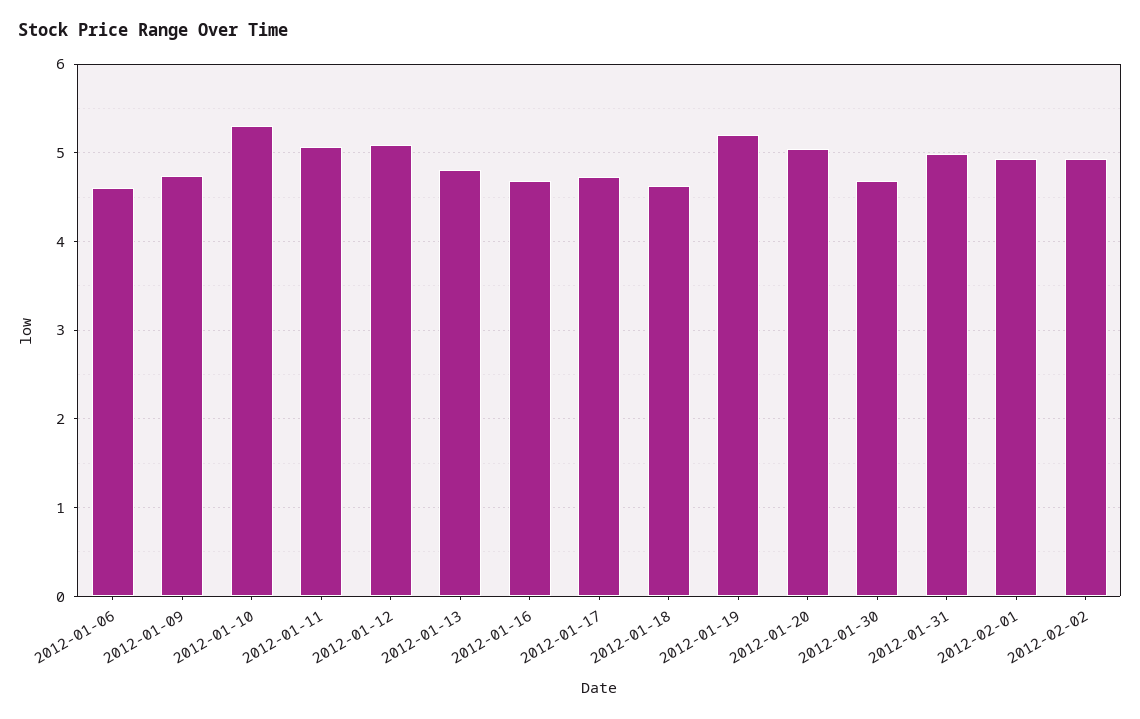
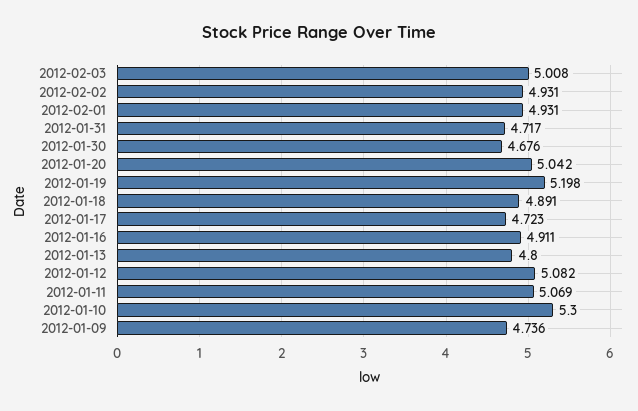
2012-01-06: 4.6 -> none
2012-01-16: 4.7 -> 4.911
2012-01-18: 4.6 -> 4.891
2012-01-31: 5 -> 4.717
2012-02-03: none -> 5.008

